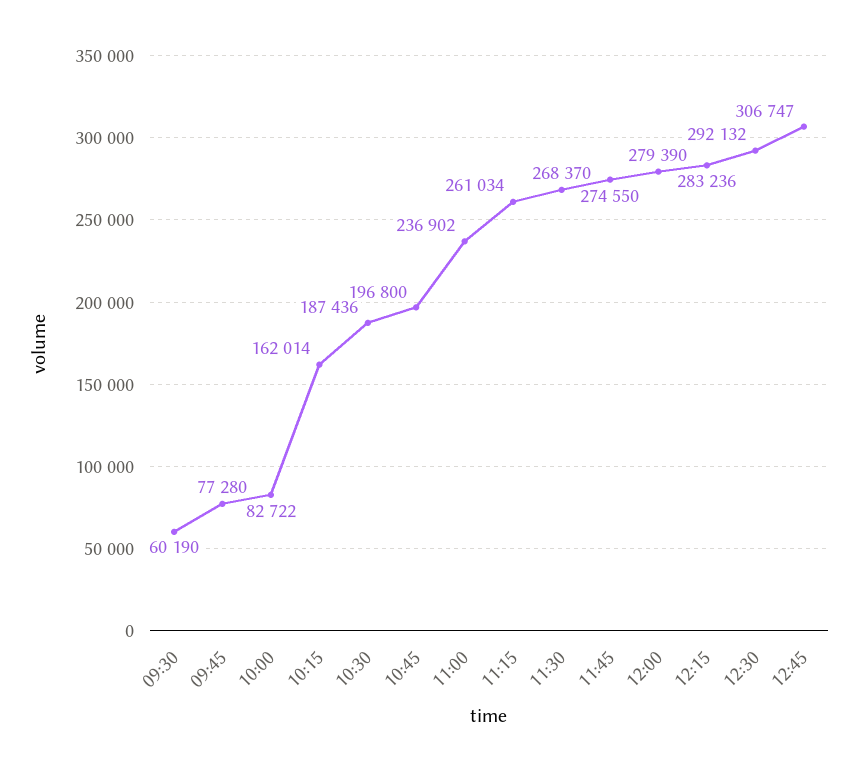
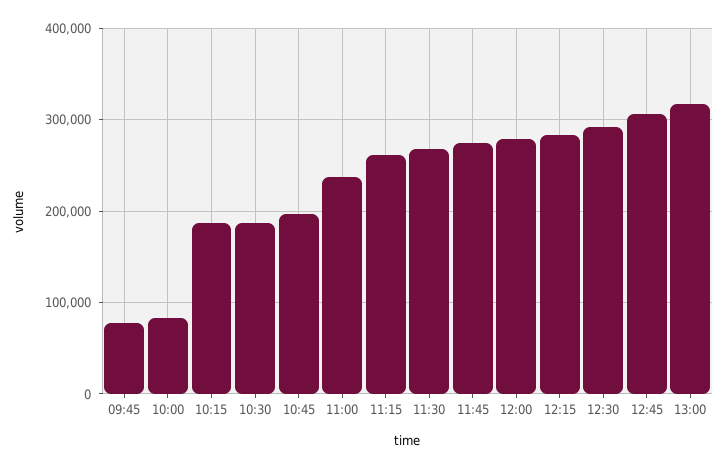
09:30: 60190 -> none
10:15: 162014 -> 190000
13:00: none -> 320000

